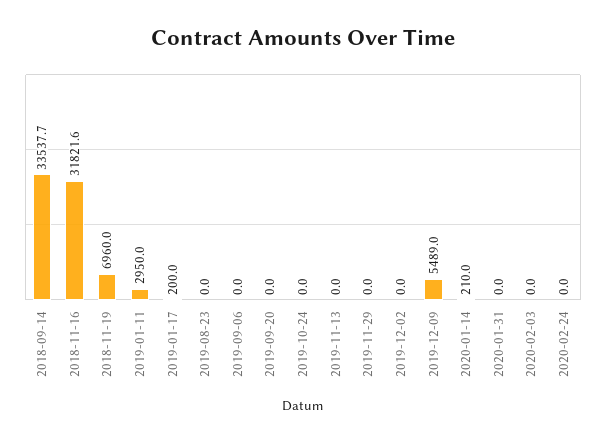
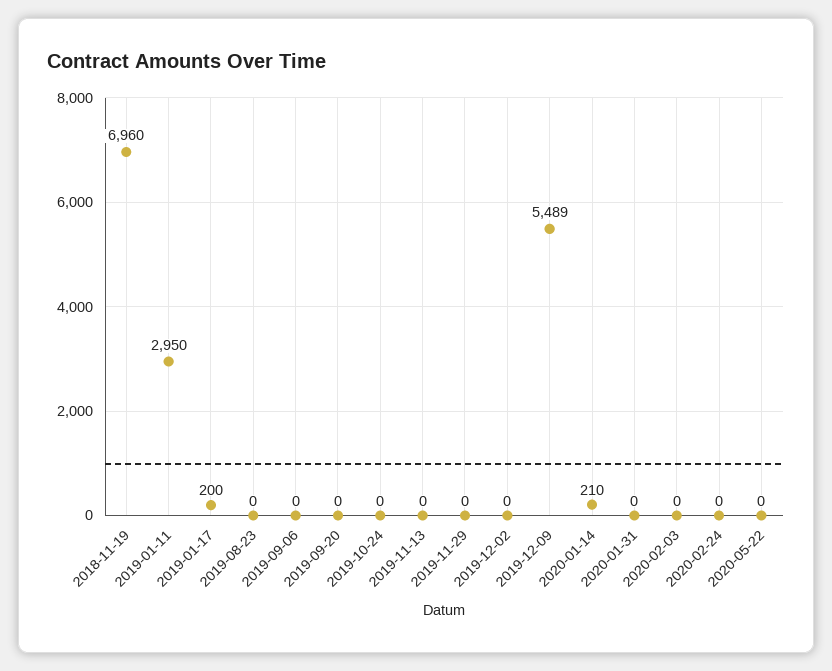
2018-09-14: 33537.7 -> none
2018-11-16: 31821.6 -> none
2020-05-22: none -> 0

